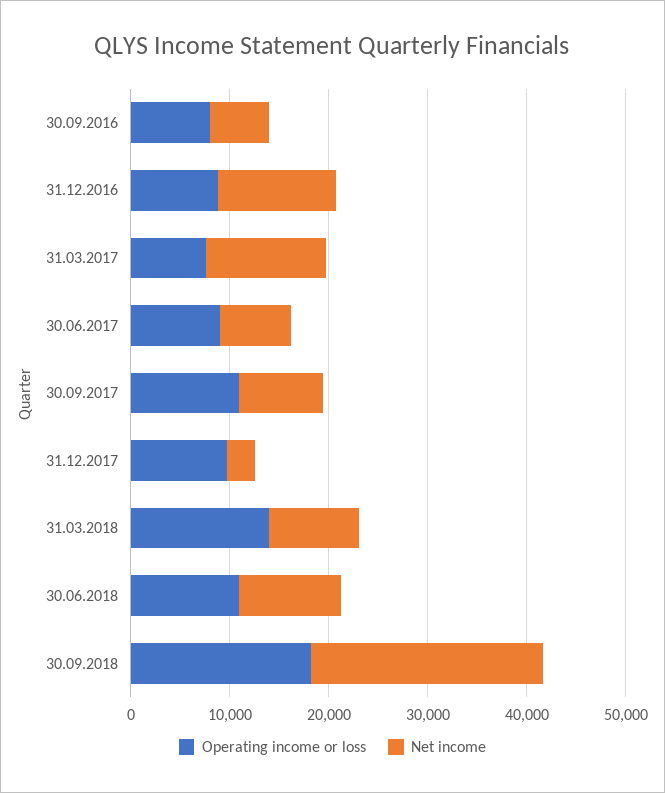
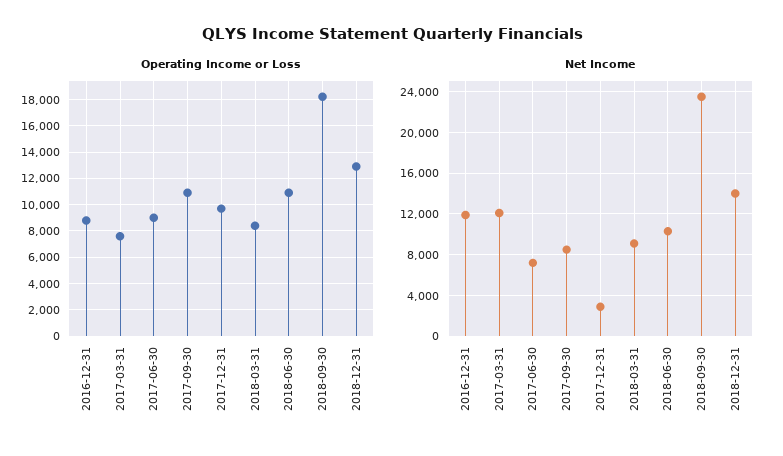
Operating income or loss, 30.09.2016: 8000 -> none
Net income, 30.09.2016: 6000 -> none
Operating income or loss, 31.03.2018: 14000 -> 8500
Operating income or loss, 2018-12-31: none -> 13000
Net income, 2018-12-31: none -> 14000

